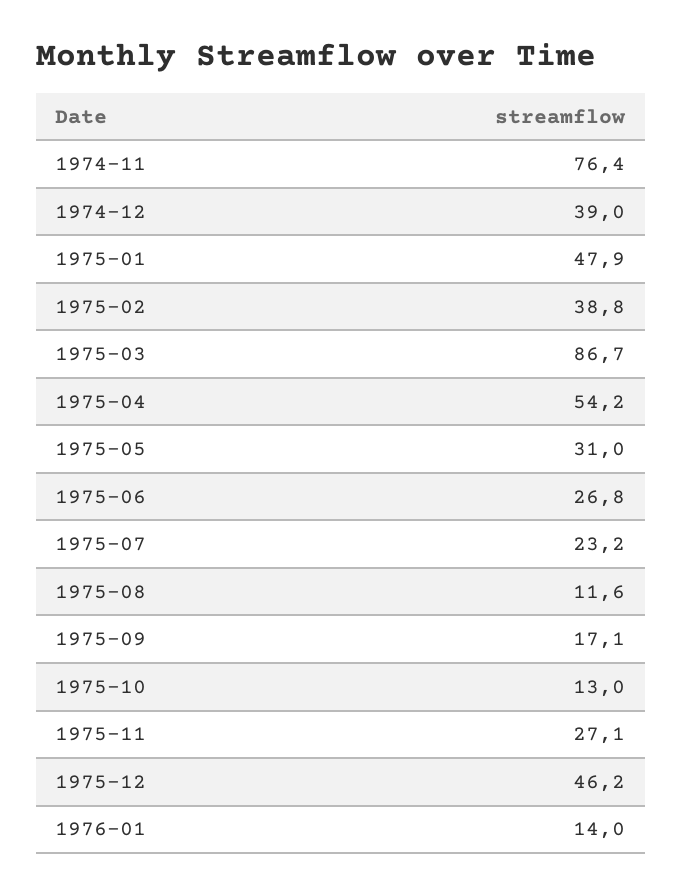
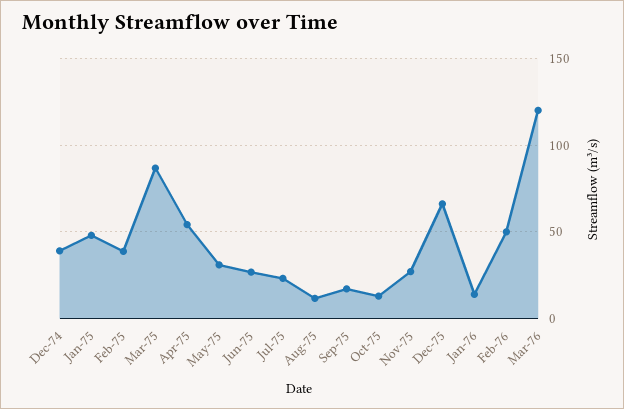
1974-11: 76.4 -> none
1975-12: 46.2 -> 65
Feb-76: none -> 50
Mar-76: none -> 120

